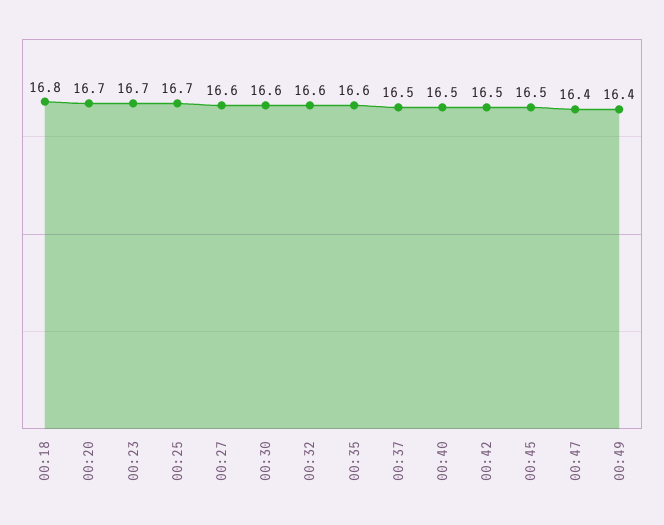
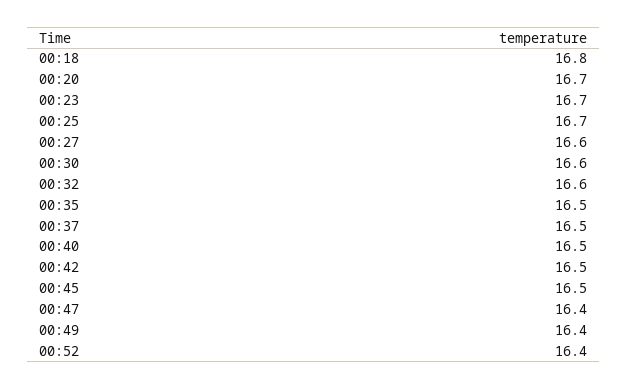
00:35: 16.6 -> 16.5
00:52: none -> 16.4

